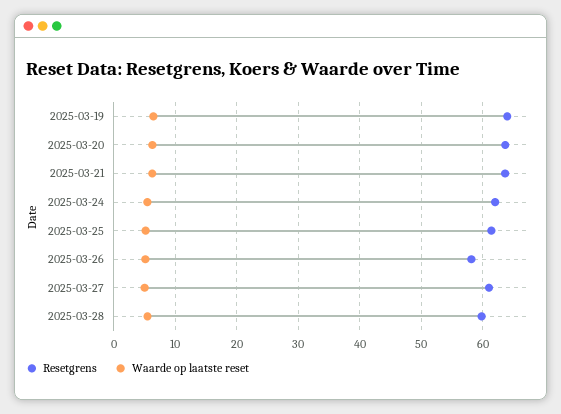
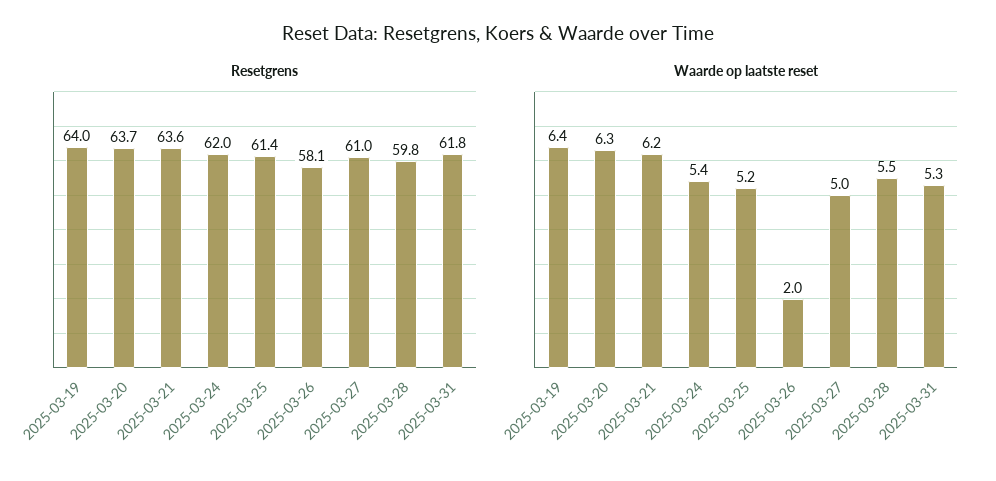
Waarde op laatste reset, 2025-03-26: 5 -> 2
Resetgrens, 2025-03-31: none -> 61.8
Waarde op laatste reset, 2025-03-31: none -> 5.3

